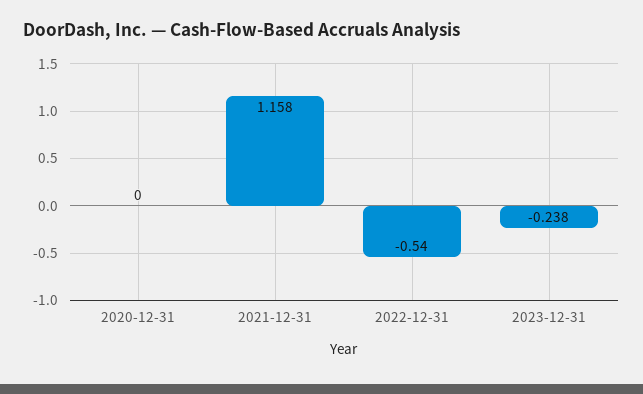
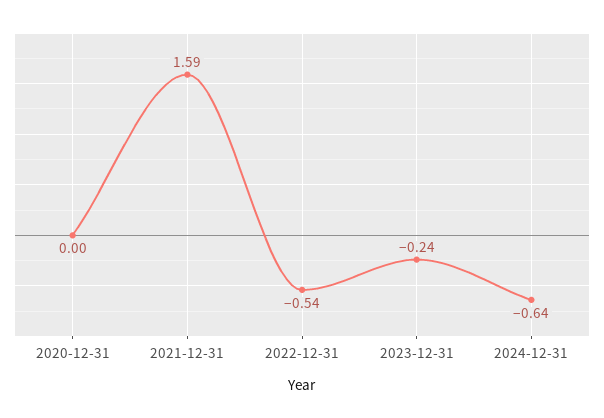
2021-12-31: 1.158 -> 1.59
2024-12-31: none -> -0.64

